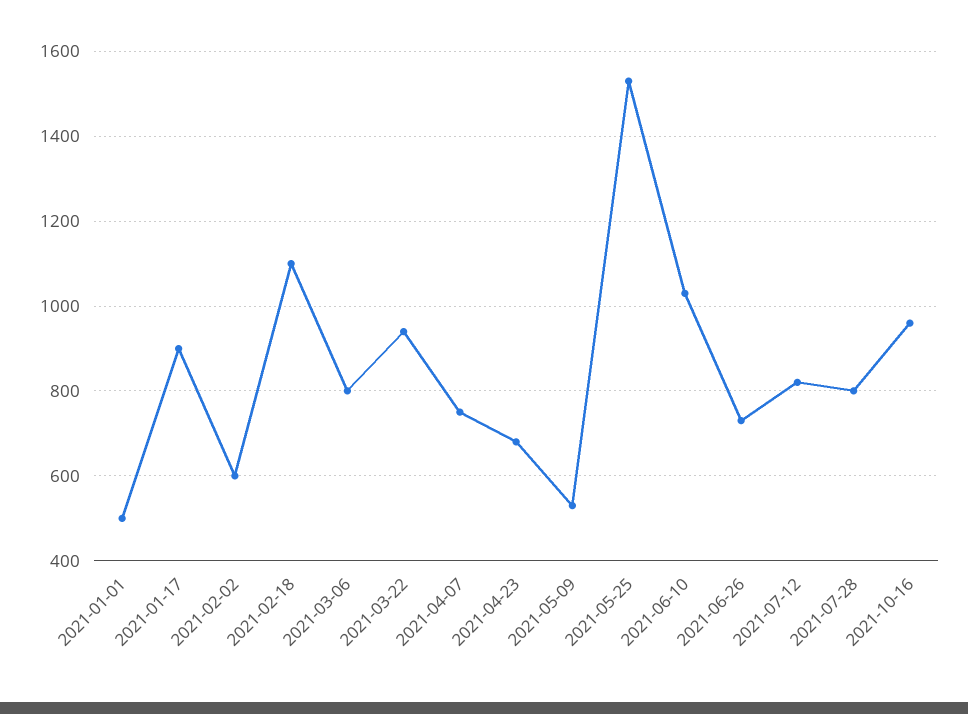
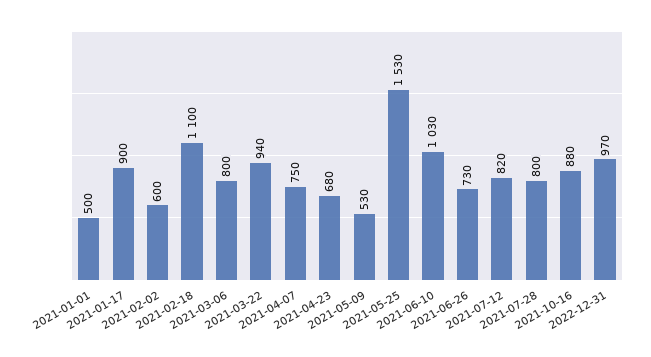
2021-10-16: 960 -> 880
2022-12-31: none -> 970

